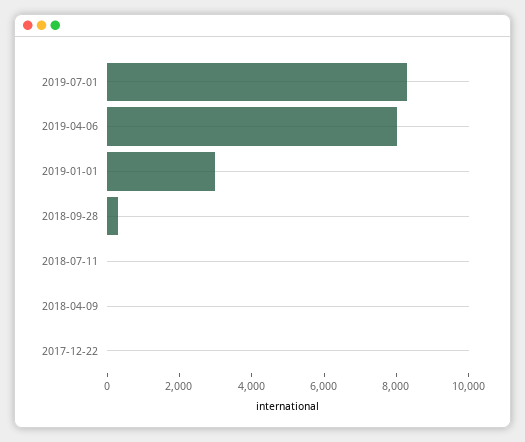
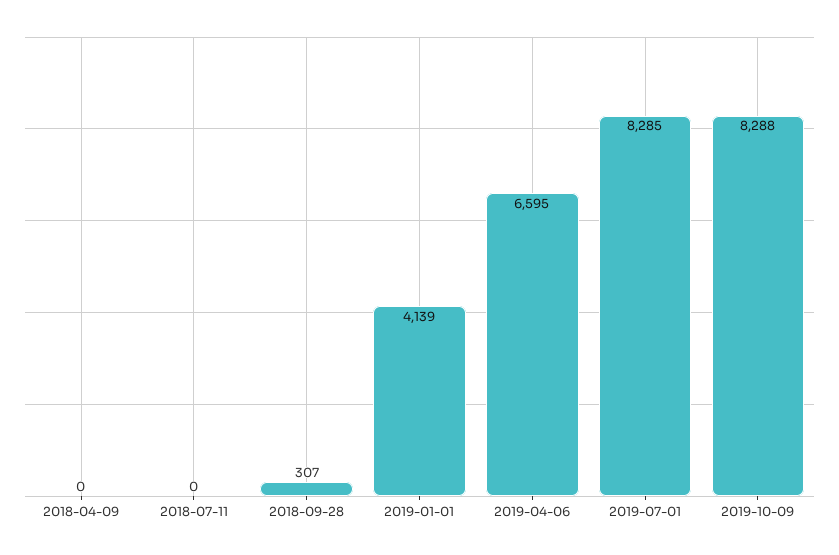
2019-04-06: 8000 -> 6595
2019-01-01: 3000 -> 4139
2017-12-22: 0 -> none
2019-10-09: none -> 8288

